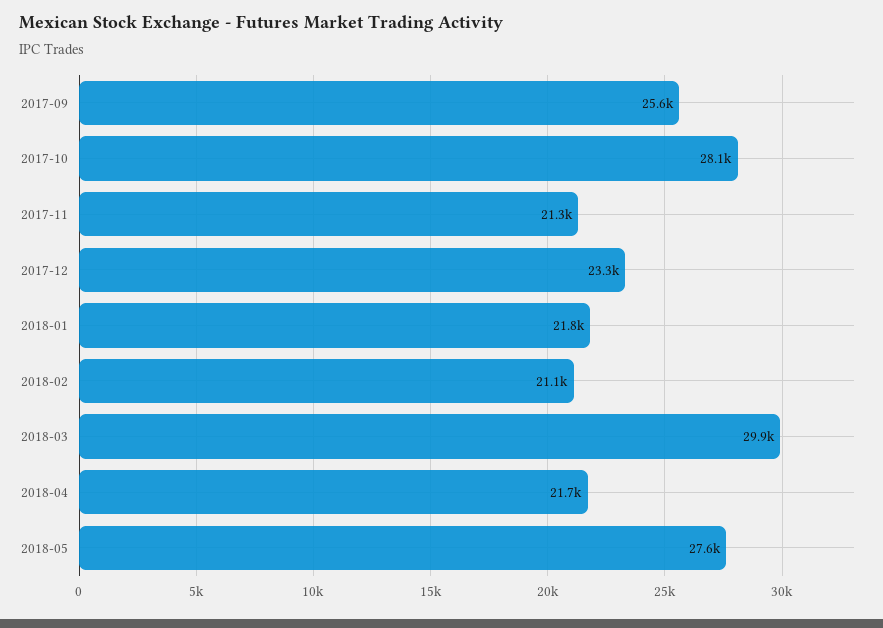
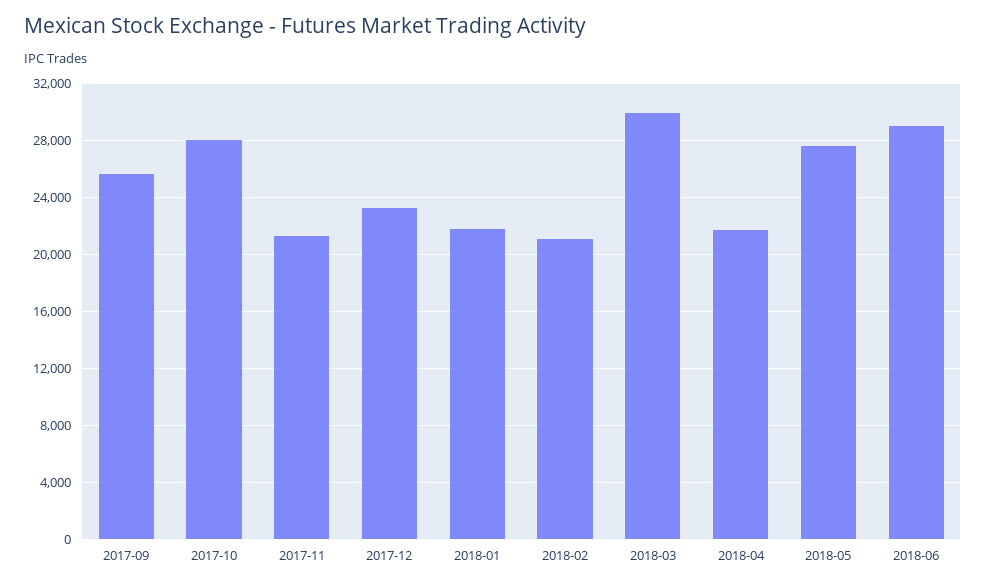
2018-06: none -> 29000

